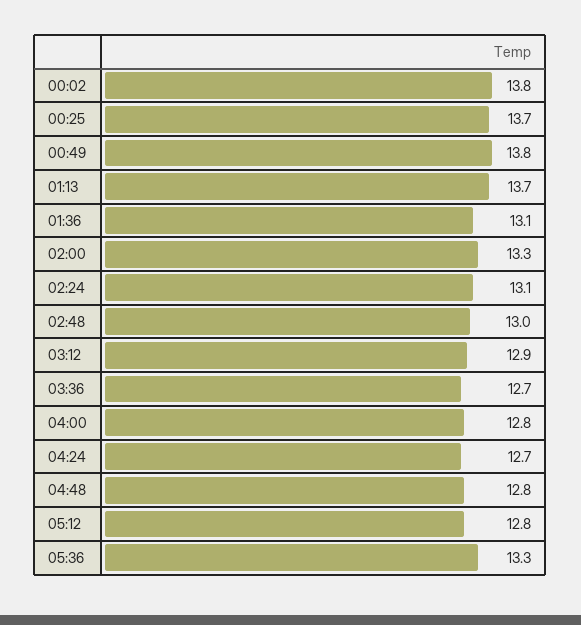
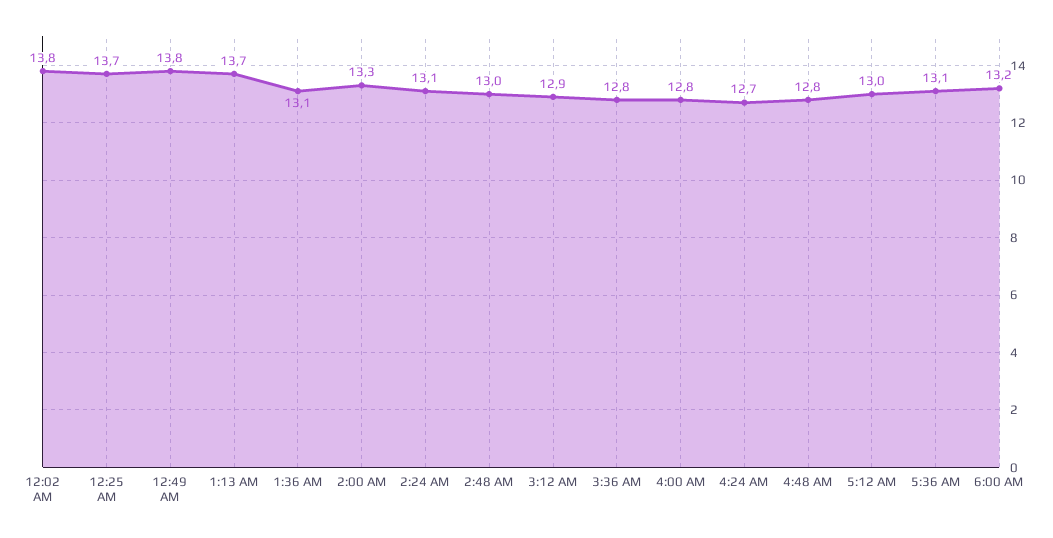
03:36: 12.7 -> 12.8
05:12: 12.8 -> 13
05:36: 13.3 -> 13.1
6:00 AM: none -> 13.2

